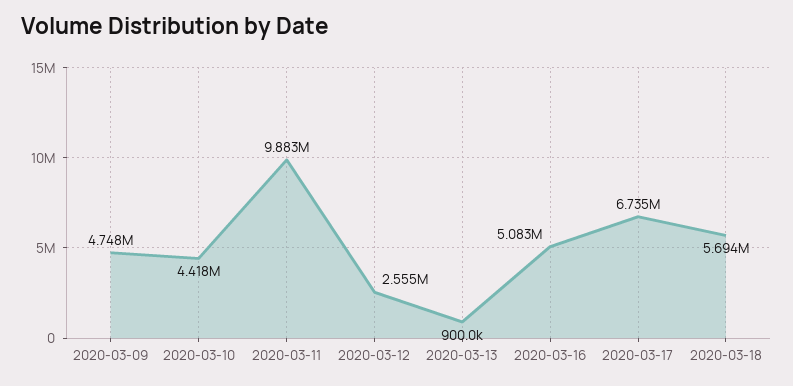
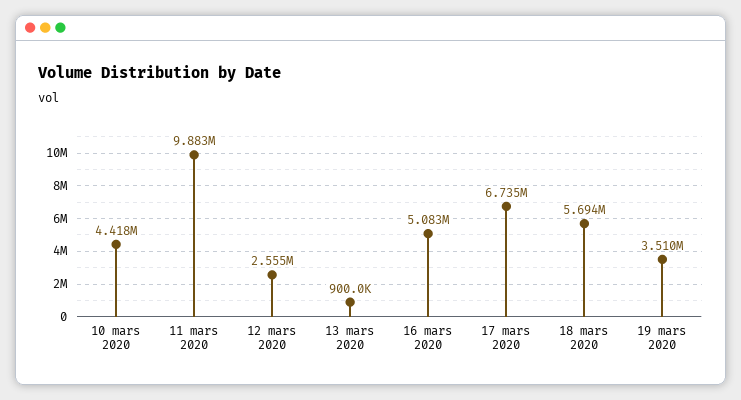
2020-03-09: 4748000 -> none
19 mars 2020: none -> 3510000

